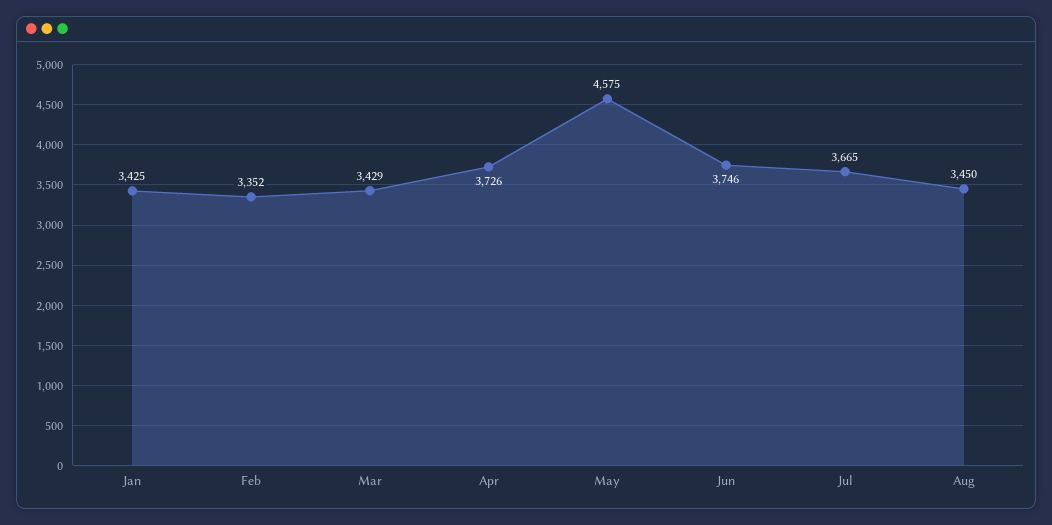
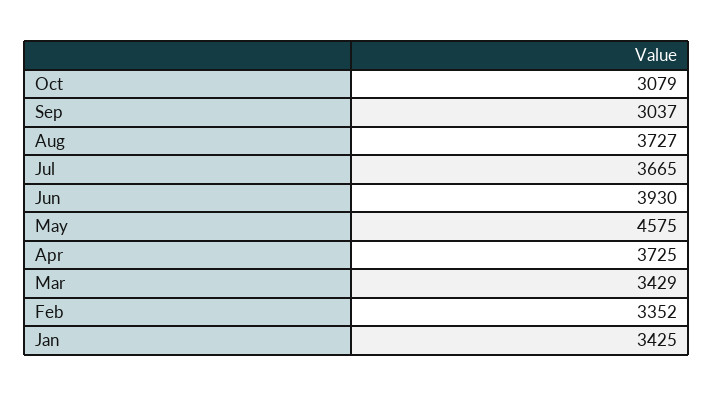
Apr: 3726 -> 3725
Jun: 3746 -> 3930
Aug: 3450 -> 3727
Oct: none -> 3079
Sep: none -> 3037

